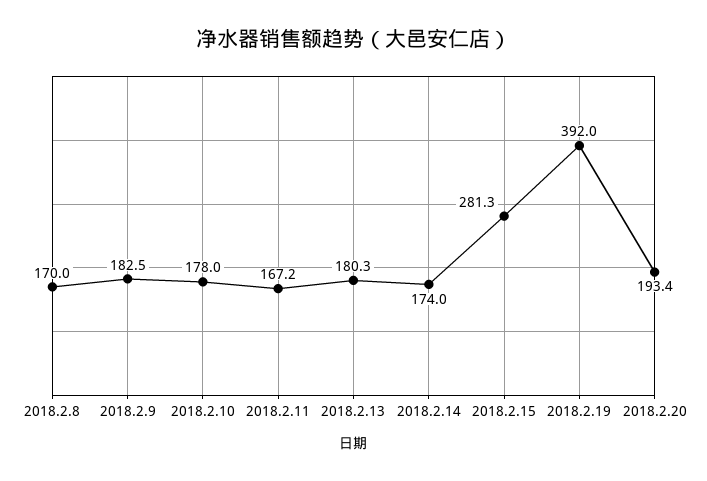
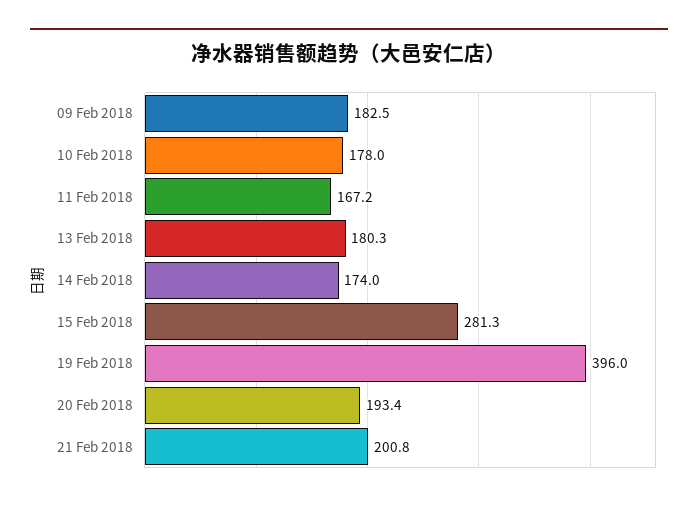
2018.2.8: 170 -> none
2018.2.19: 392 -> 396
21 Feb 2018: none -> 200.8

